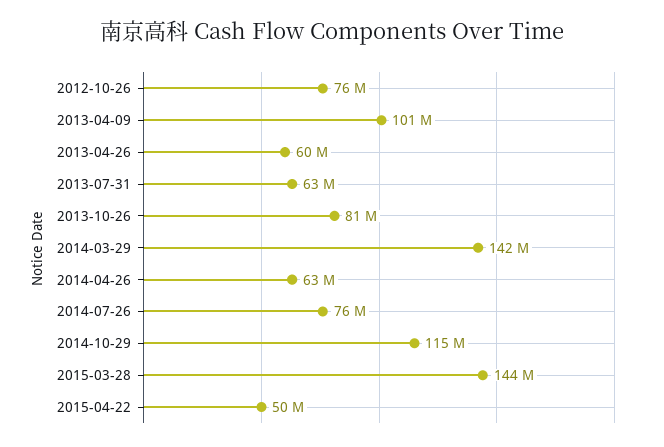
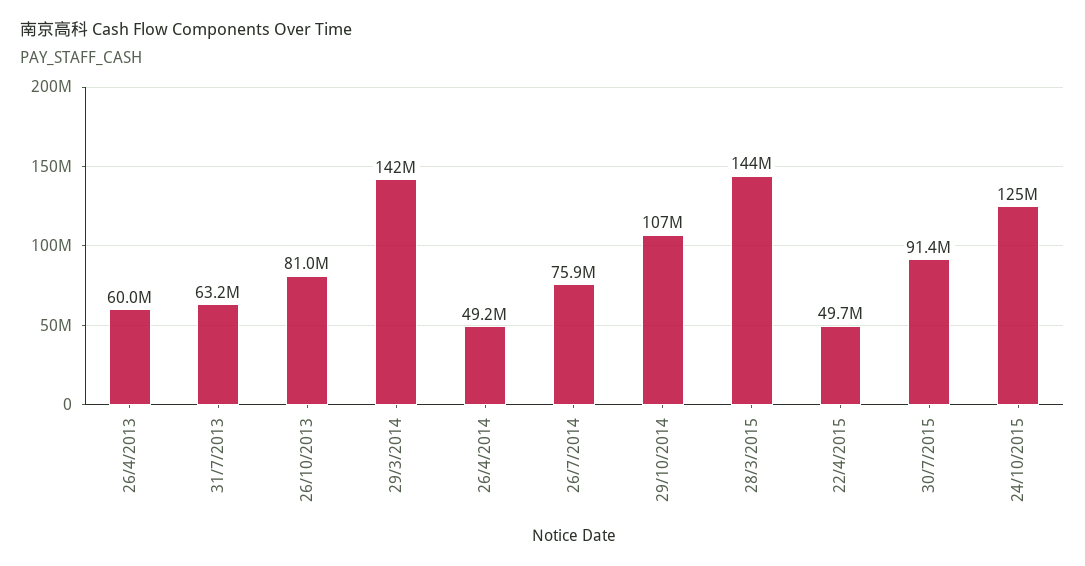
2012-10-26: 76000000 -> none
2013-04-09: 101000000 -> none
2014-04-26: 63000000 -> 49200000
2014-10-29: 115000000 -> 107000000
30/7/2015: none -> 91400000
24/10/2015: none -> 125000000

